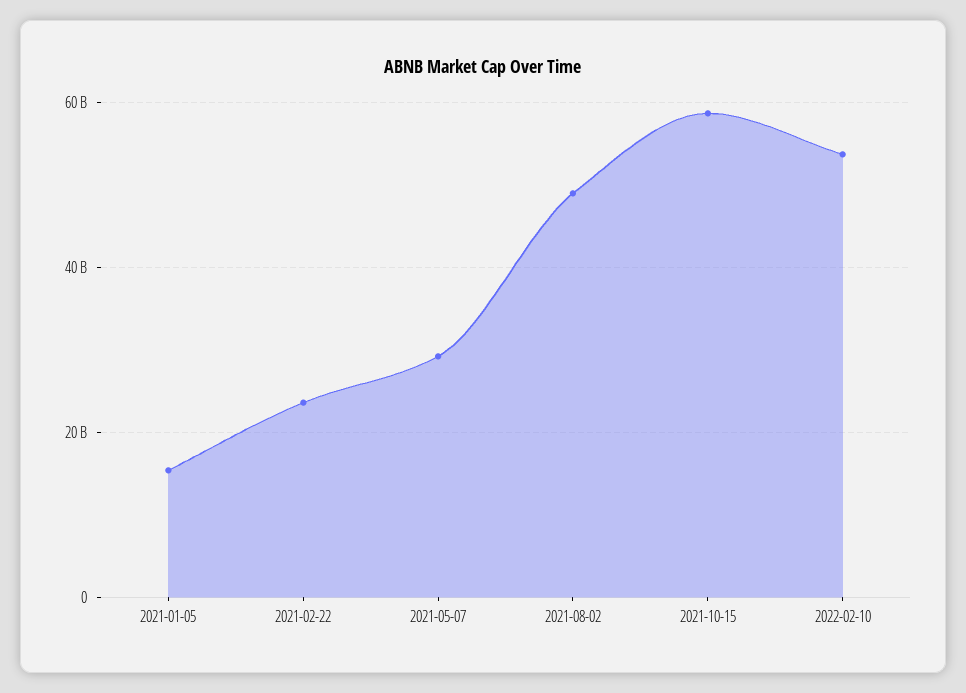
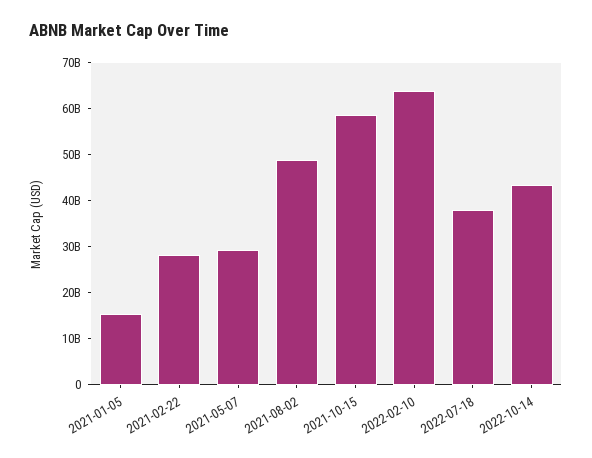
2021-02-22: 24000000000 -> 28000000000
2022-02-10: 54000000000 -> 64000000000
2022-07-18: none -> 38000000000
2022-10-14: none -> 44000000000

